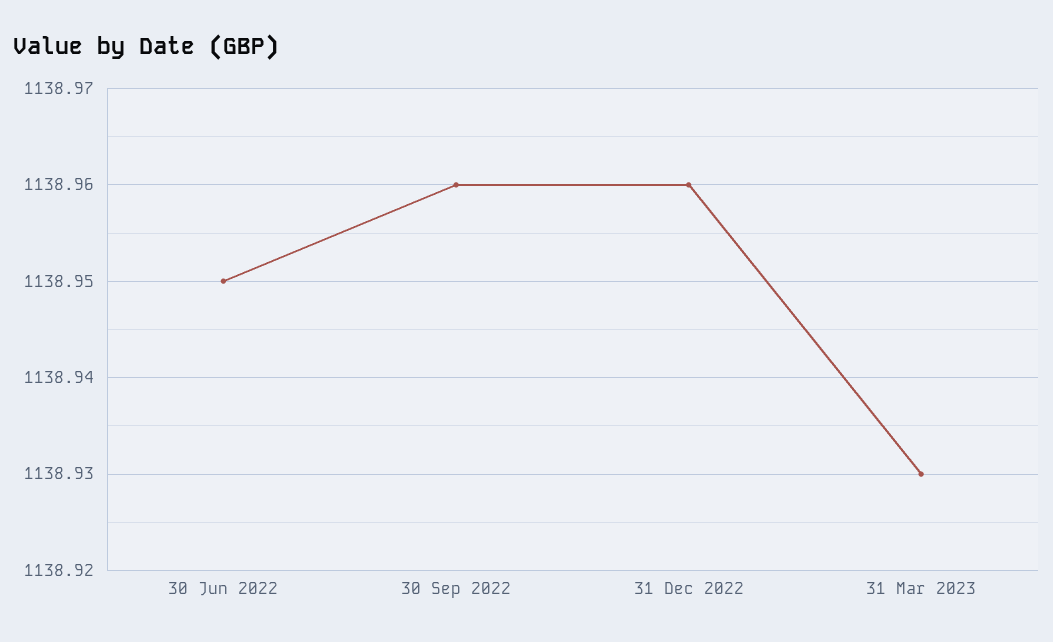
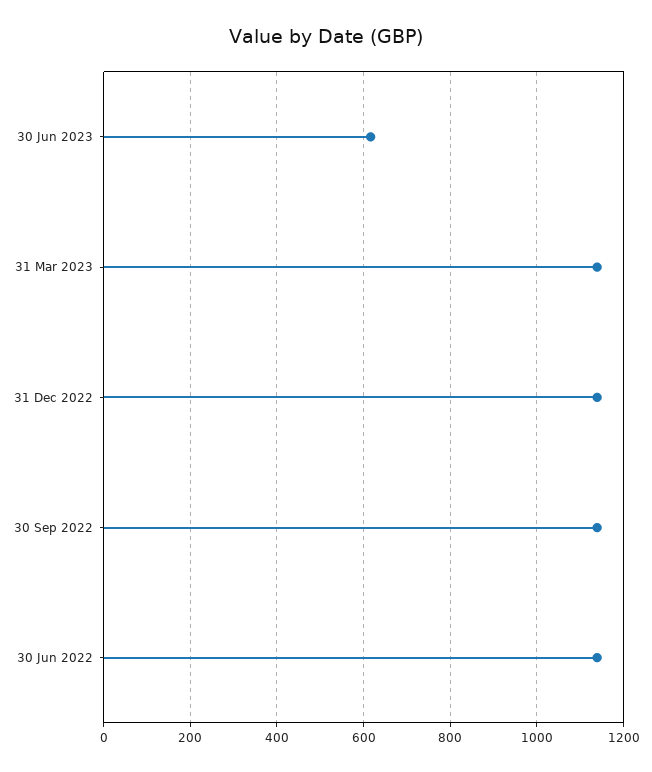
30 Jun 2023: none -> 620

